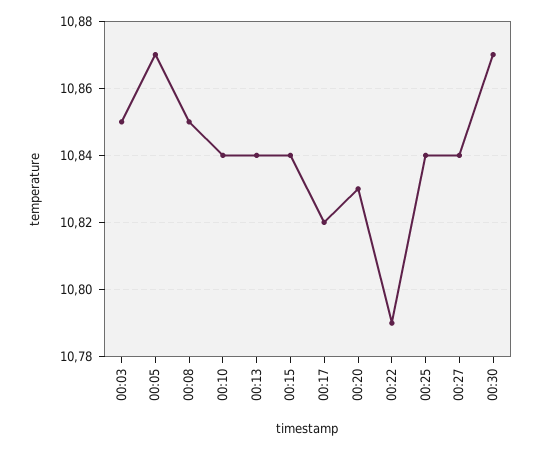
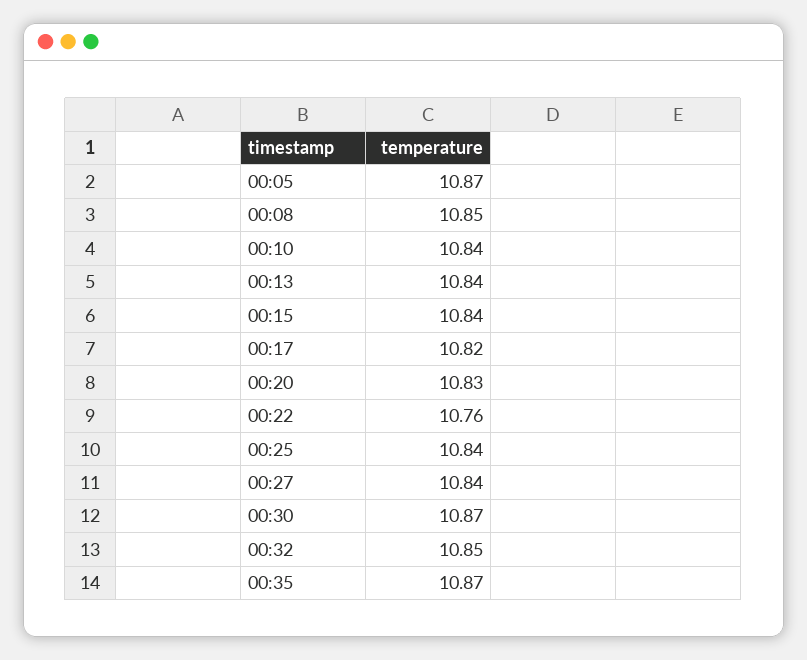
00:03: 10.85 -> none
00:22: 10.79 -> 10.76
00:32: none -> 10.85
00:35: none -> 10.87

